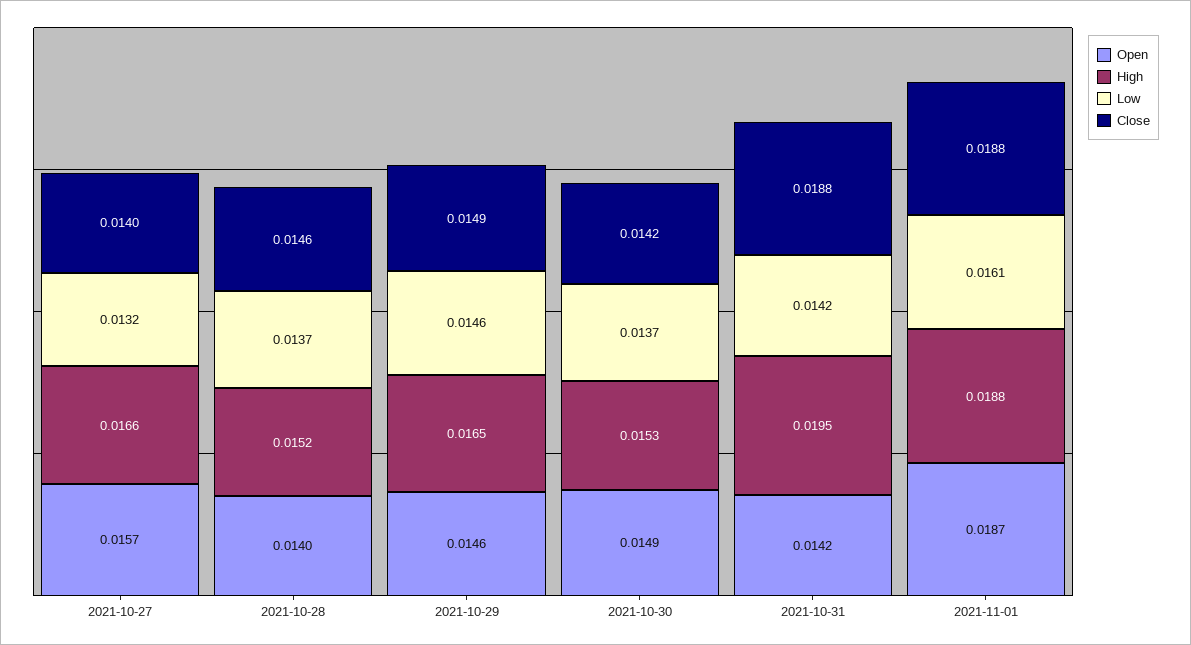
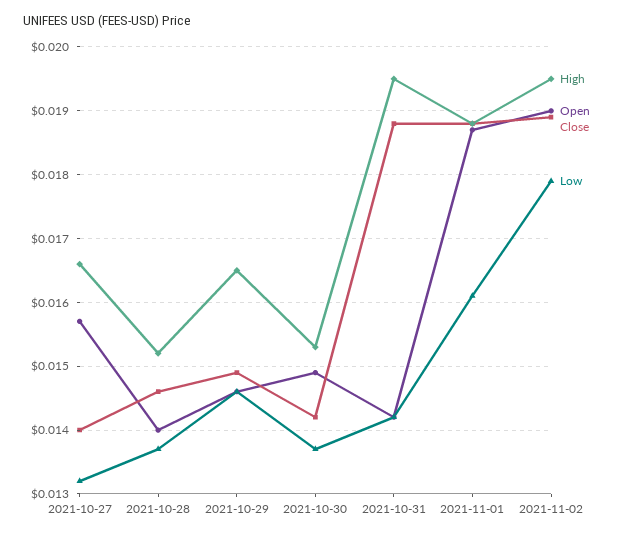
High, 2021-11-02: none -> 0.0195
Open, 2021-11-02: none -> 0.019
Close, 2021-11-02: none -> 0.0189
Low, 2021-11-02: none -> 0.0179

